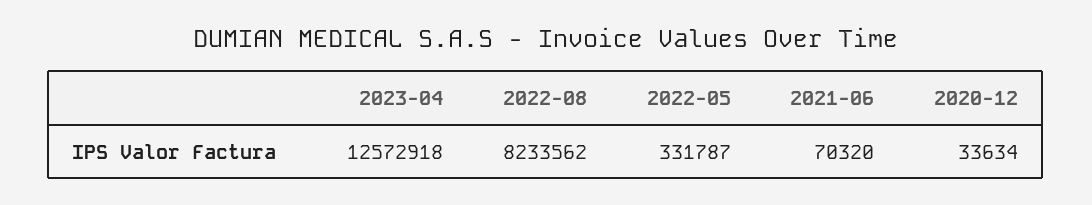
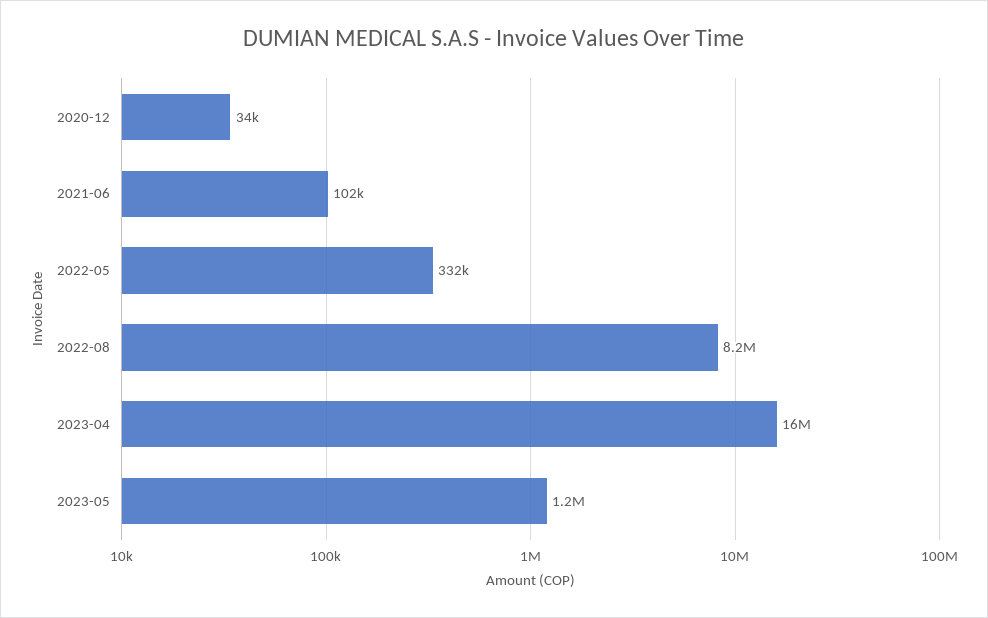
2023-04: 12572918 -> 16000000
2021-06: 70320 -> 102000
2023-05: none -> 1200000

